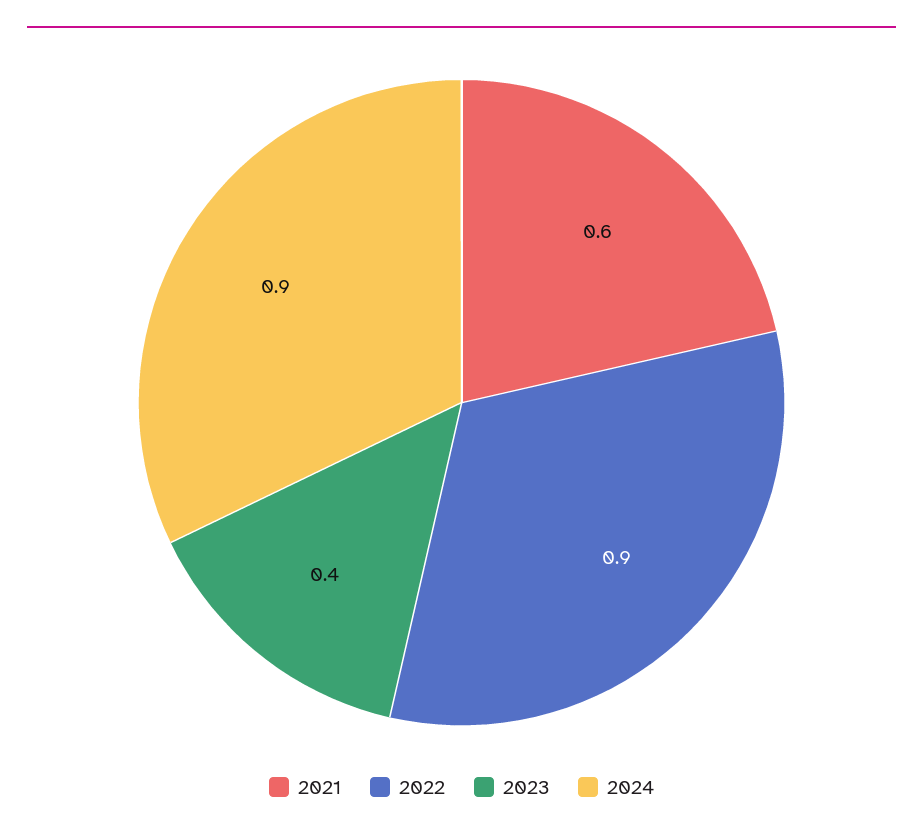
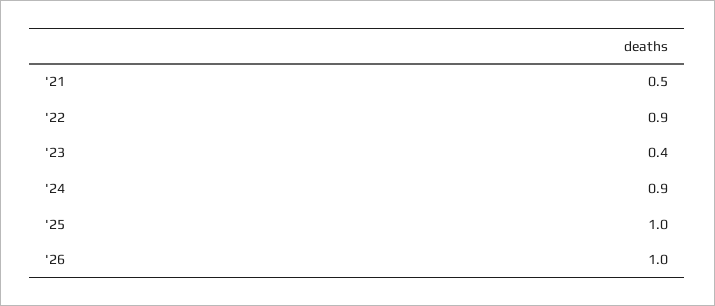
2021: 0.6 -> 0.5
'25: none -> 1
'26: none -> 1

